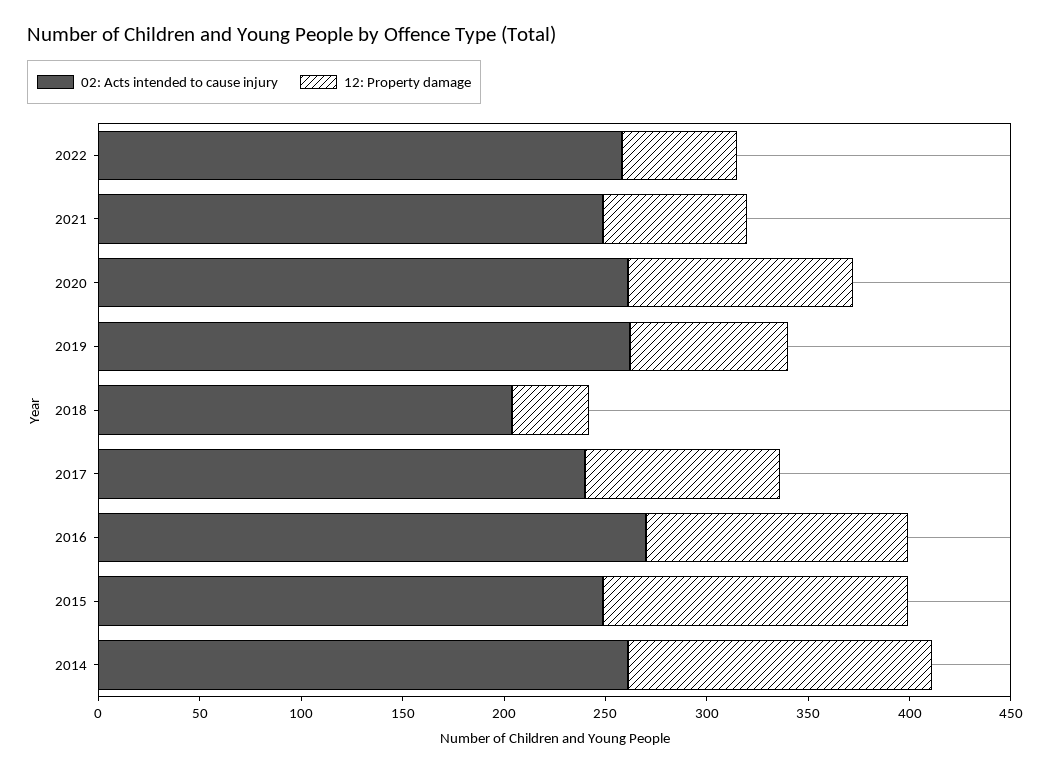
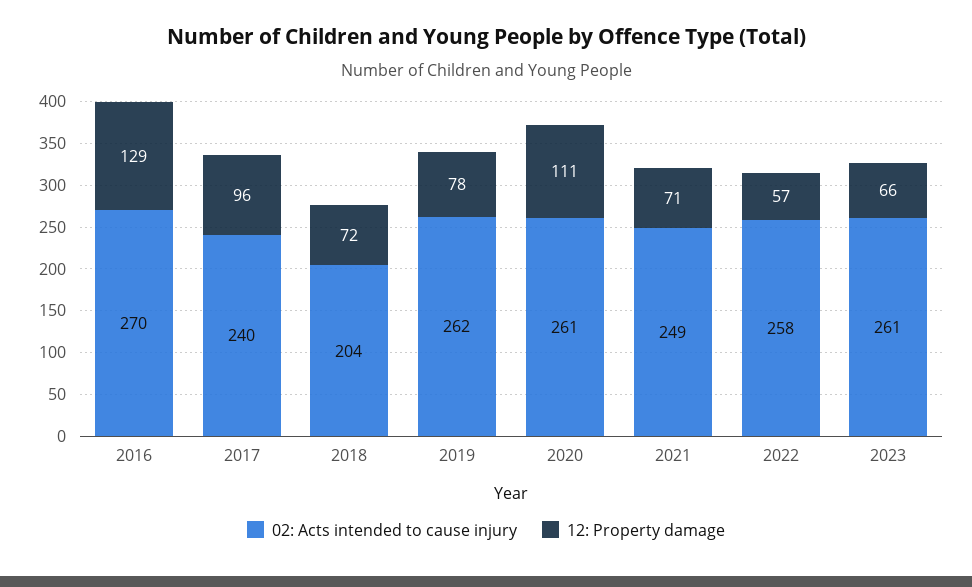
12: Property damage, 2018: 40 -> 72
02: Acts intended to cause injury, 2015: 250 -> none
12: Property damage, 2015: 150 -> none
02: Acts intended to cause injury, 2014: 260 -> none
12: Property damage, 2014: 150 -> none
02: Acts intended to cause injury, 2023: none -> 261
12: Property damage, 2023: none -> 66

